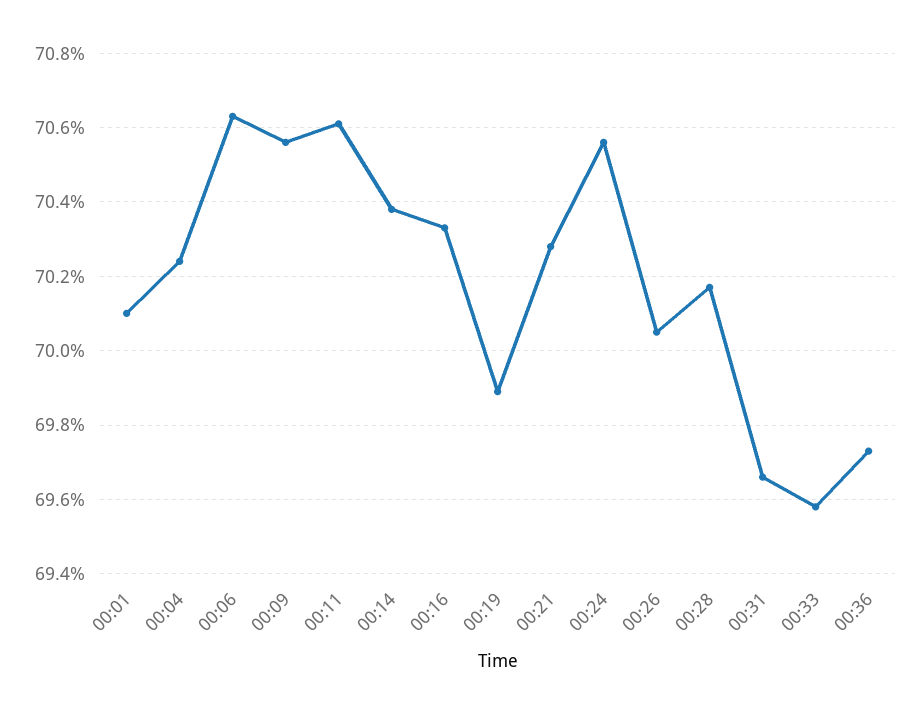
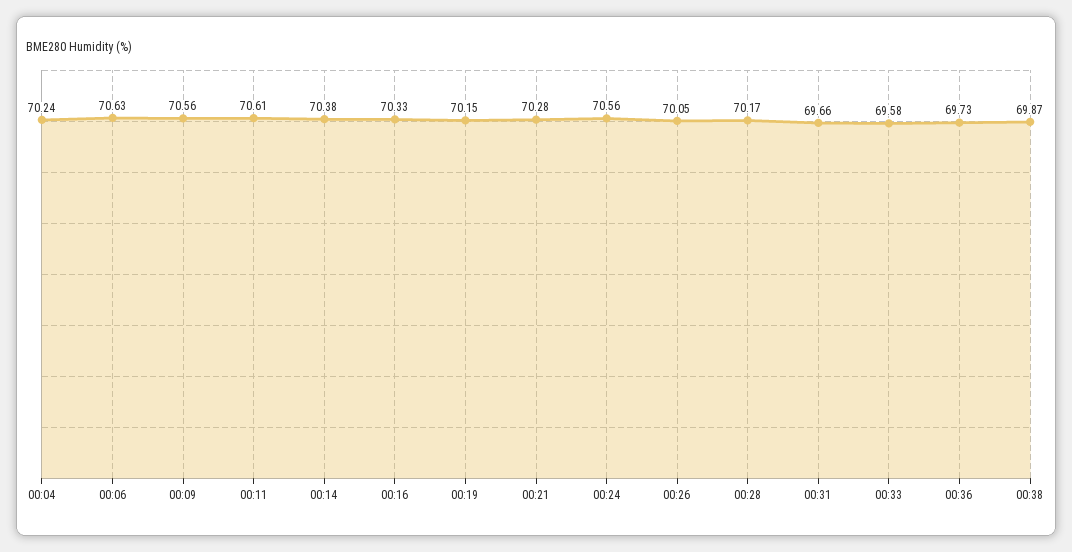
00:01: 70.1 -> none
00:19: 69.9 -> 70.15
00:38: none -> 69.87

